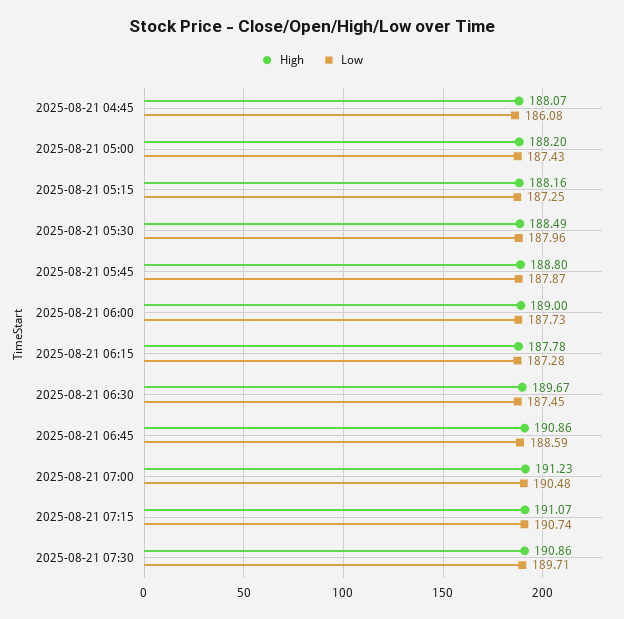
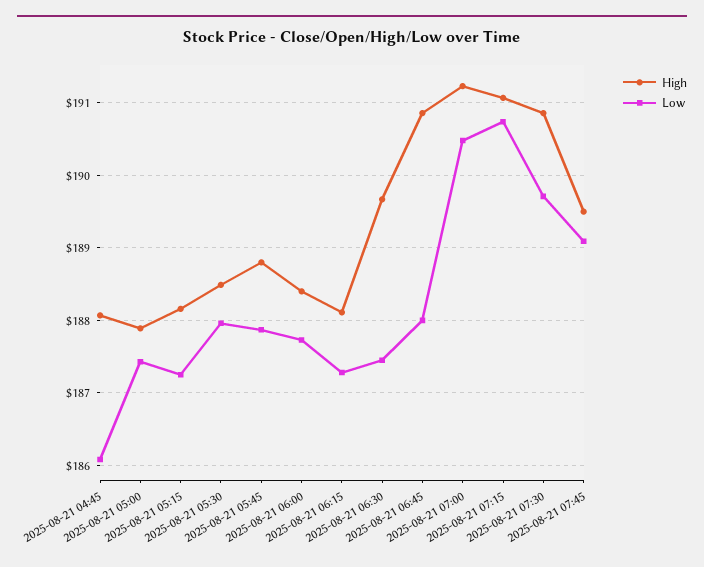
High, 2025-08-21 05:00: 188.2 -> 187.9
High, 2025-08-21 06:00: 189 -> 188.4
High, 2025-08-21 06:15: 187.78 -> 188.1
Low, 2025-08-21 06:45: 188.59 -> 188
High, 2025-08-21 07:45: none -> 189.5
Low, 2025-08-21 07:45: none -> 189.1

